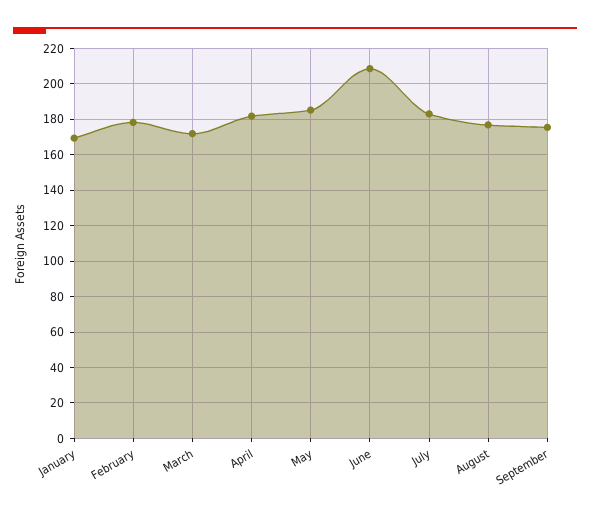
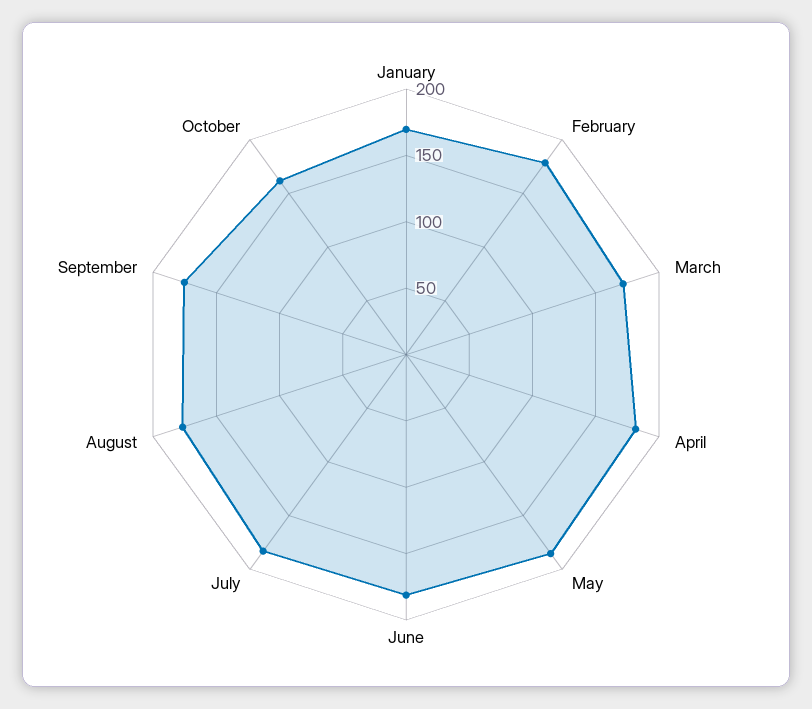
June: 210 -> 180
October: none -> 160

